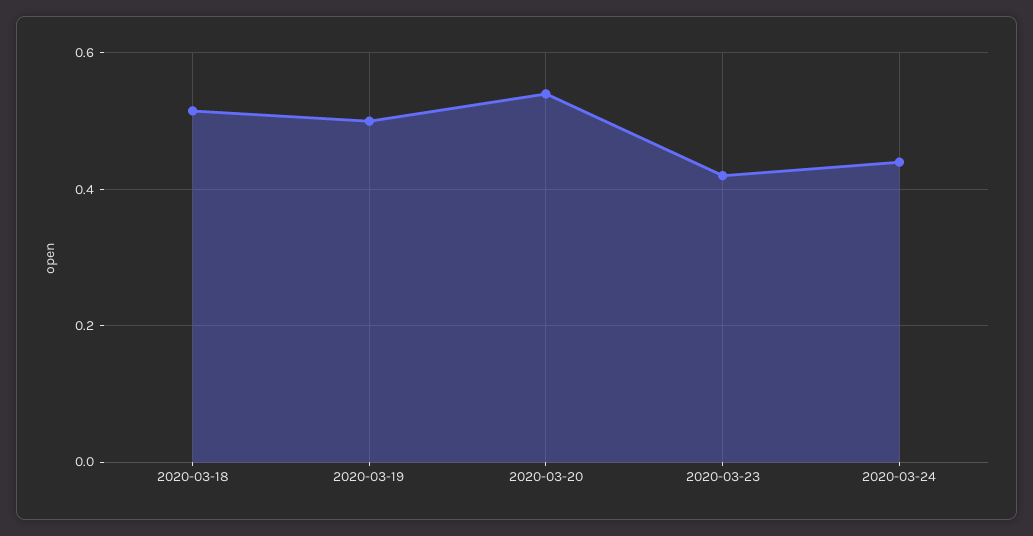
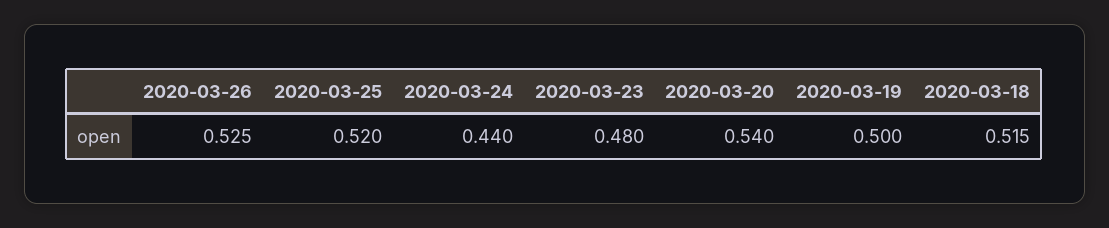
2020-03-23: 0.42 -> 0.48
2020-03-26: none -> 0.525
2020-03-25: none -> 0.52

